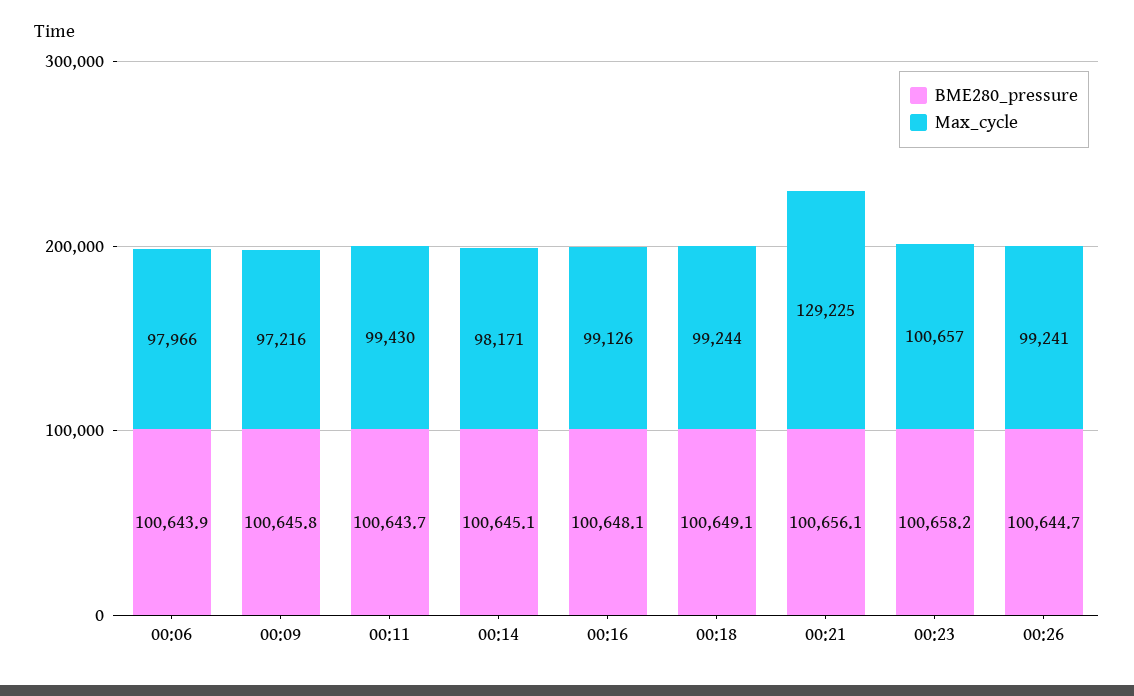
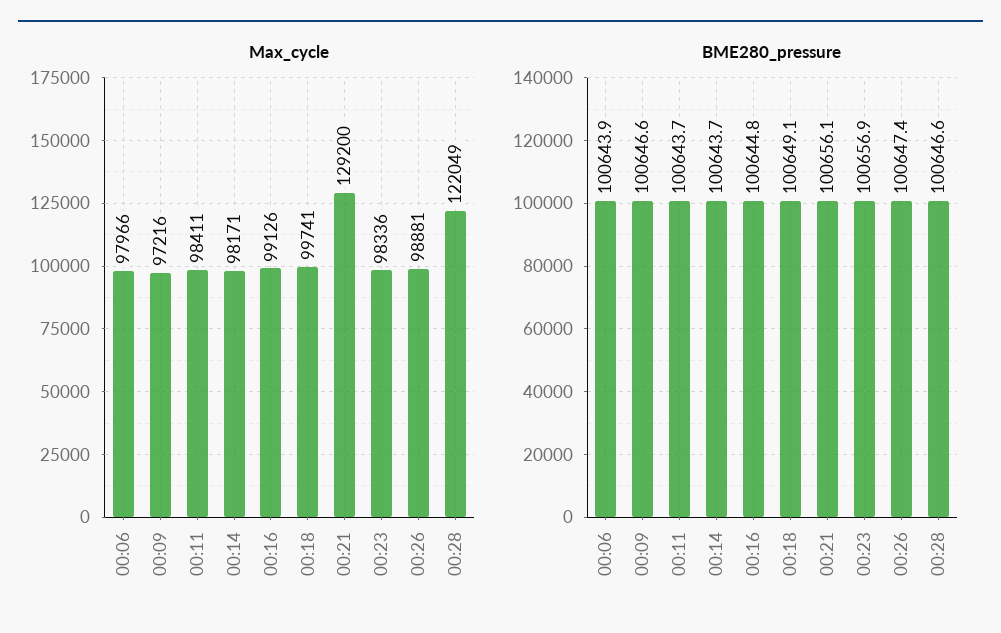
BME280_pressure, 00:09: 100645.8 -> 100646.6
Max_cycle, 00:11: 99430 -> 98411
BME280_pressure, 00:14: 100645.1 -> 100643.7
BME280_pressure, 00:16: 100648.1 -> 100644.8
Max_cycle, 00:18: 99244 -> 99741
Max_cycle, 00:21: 129225 -> 129200
BME280_pressure, 00:23: 100658.2 -> 100656.9
Max_cycle, 00:23: 100657 -> 98336
BME280_pressure, 00:26: 100644.7 -> 100647.4
Max_cycle, 00:26: 99241 -> 98881
Max_cycle, 00:28: none -> 122049
BME280_pressure, 00:28: none -> 100646.6

